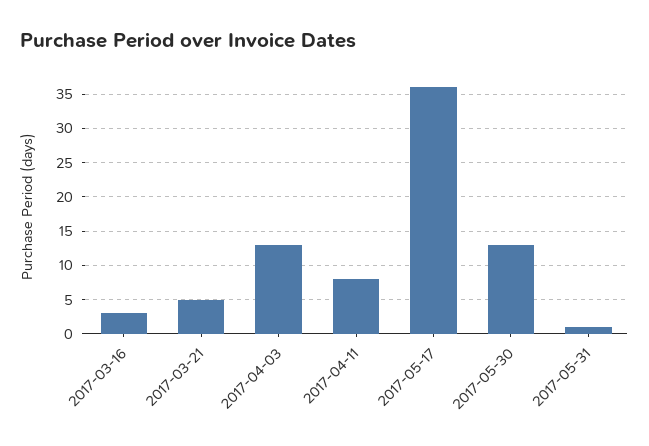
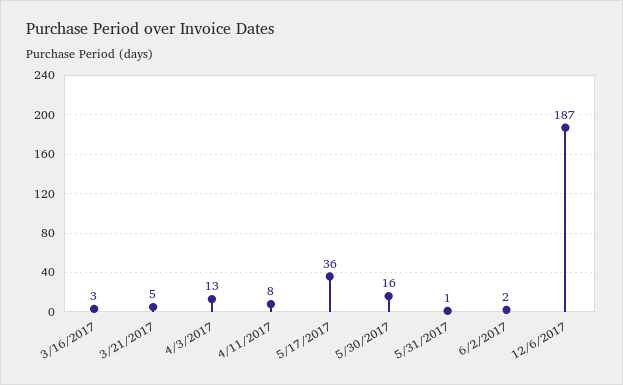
2017-05-30: 13 -> 16
6/2/2017: none -> 2
12/6/2017: none -> 187

